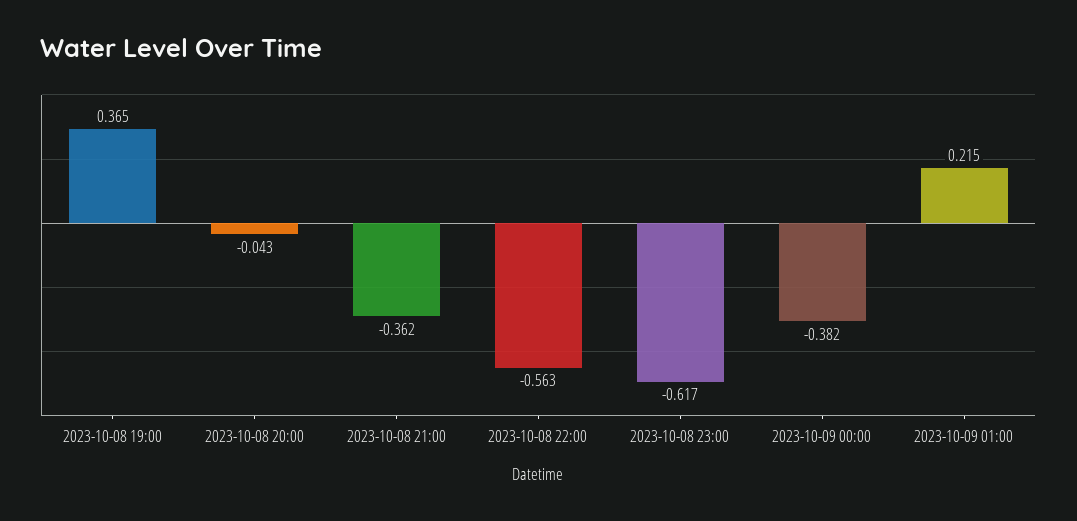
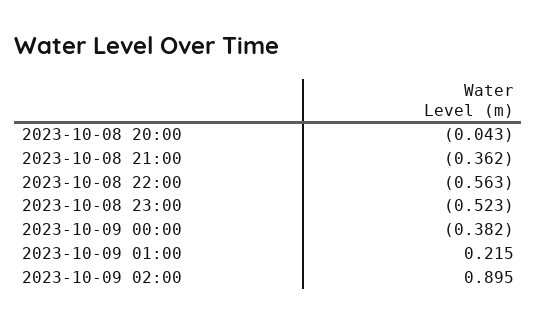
2023-10-08 19:00: 0.365 -> none
2023-10-08 23:00: -0.617 -> -0.523
2023-10-09 02:00: none -> 0.895

